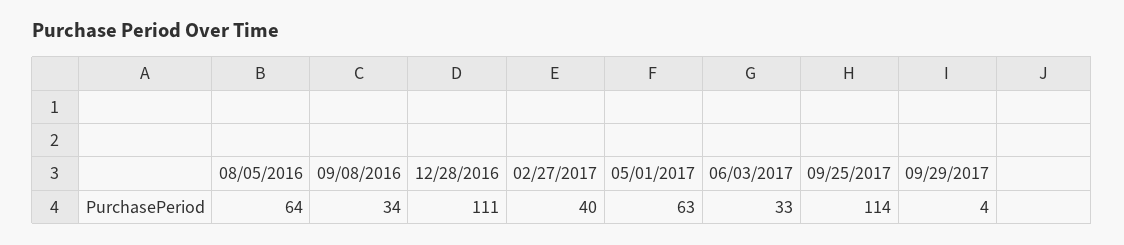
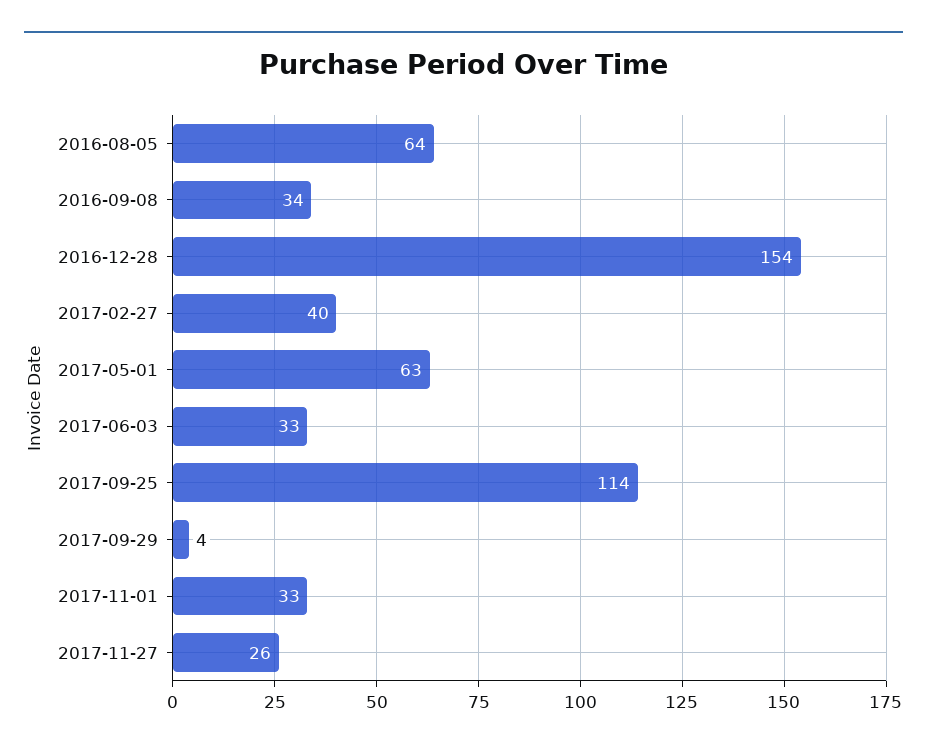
12/28/2016: 111 -> 154
2017-11-01: none -> 33
2017-11-27: none -> 26

